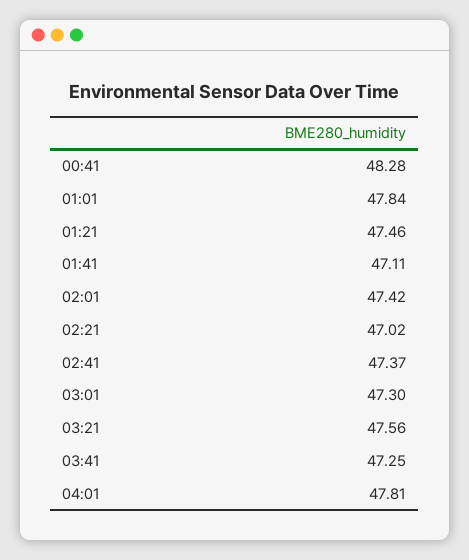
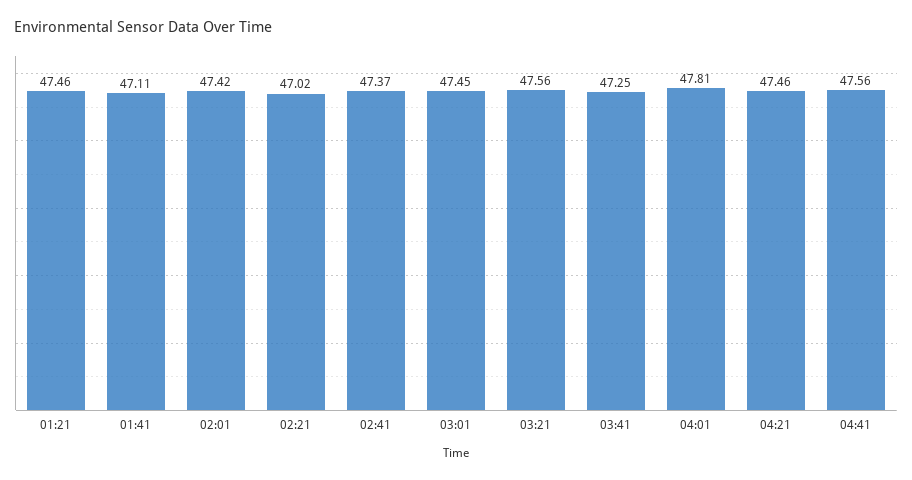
00:41: 48.28 -> none
01:01: 47.84 -> none
03:01: 47.3 -> 47.45
04:21: none -> 47.46
04:41: none -> 47.56

